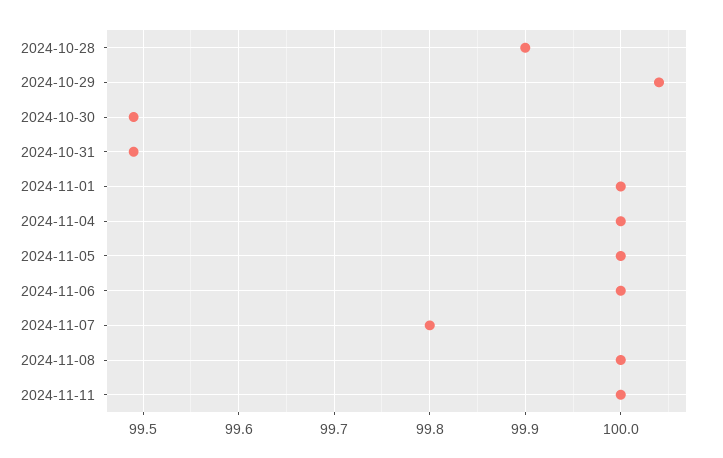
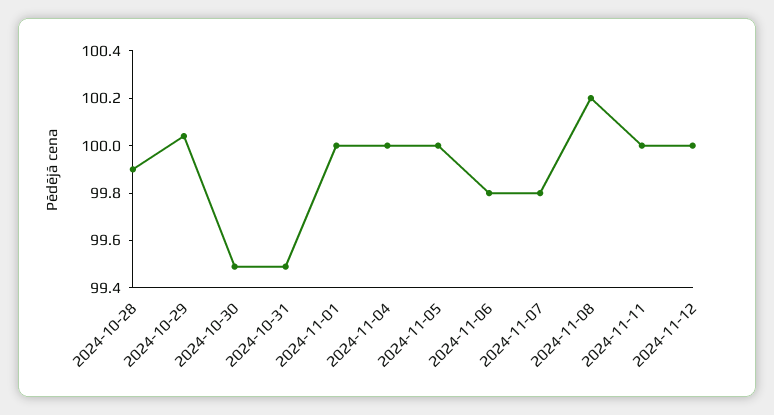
2024-11-06: 100 -> 99.8
2024-11-08: 100 -> 100.2
2024-11-12: none -> 100

